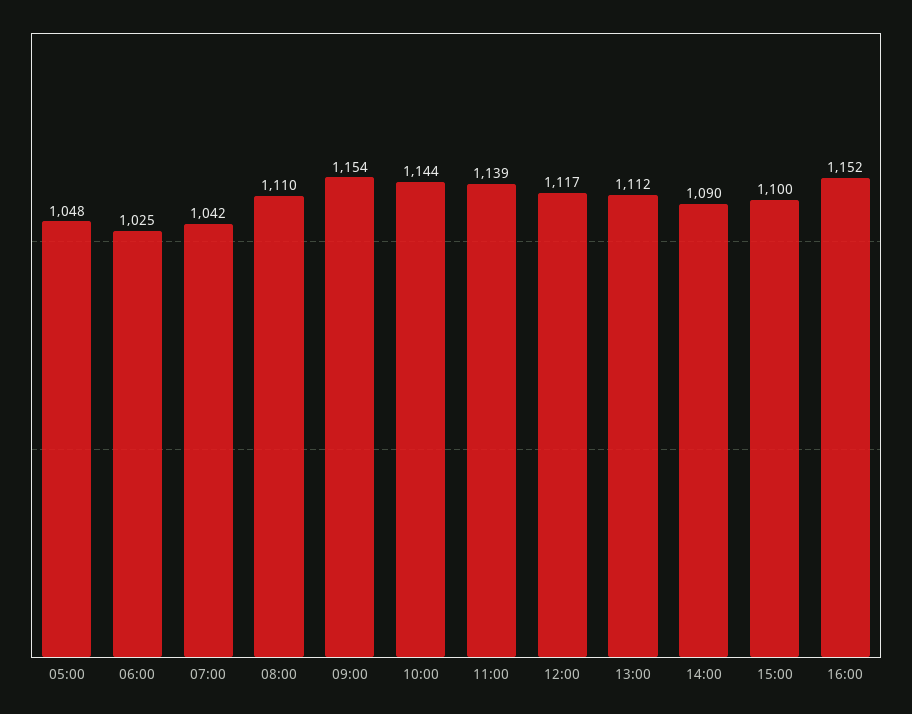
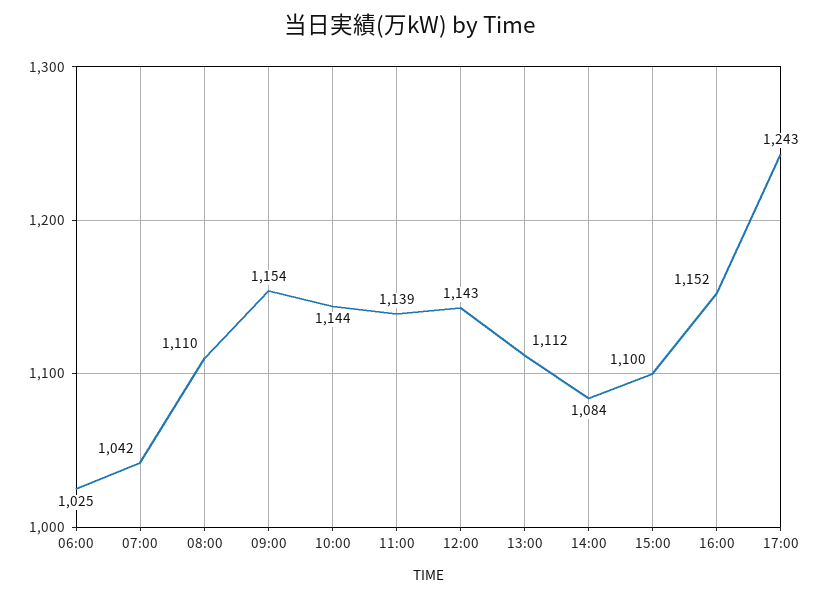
05:00: 1048 -> none
12:00: 1117 -> 1143
14:00: 1090 -> 1084
17:00: none -> 1243

